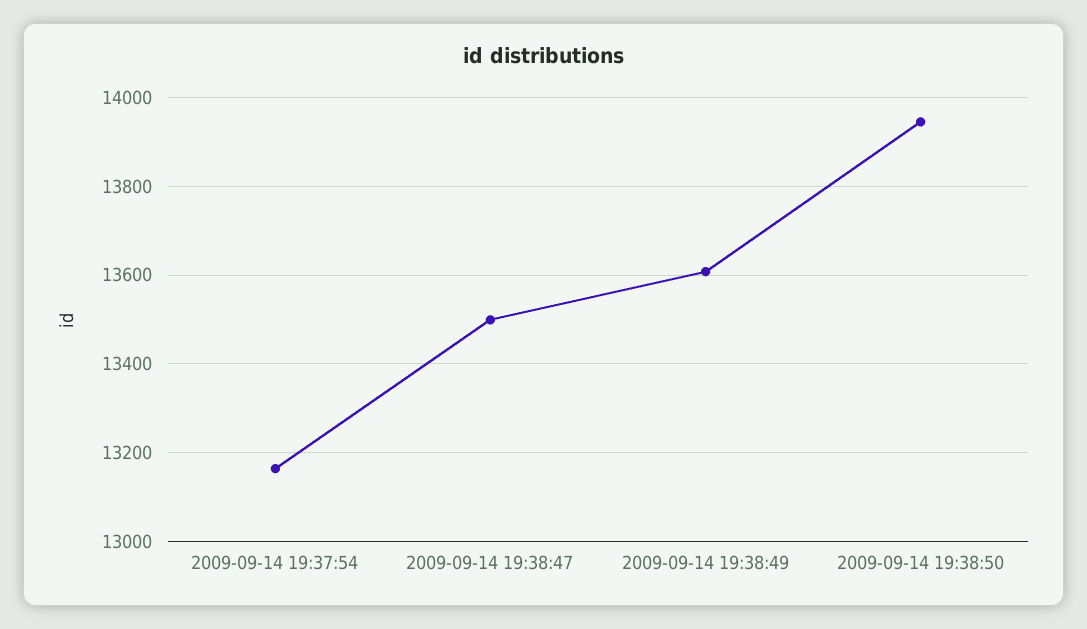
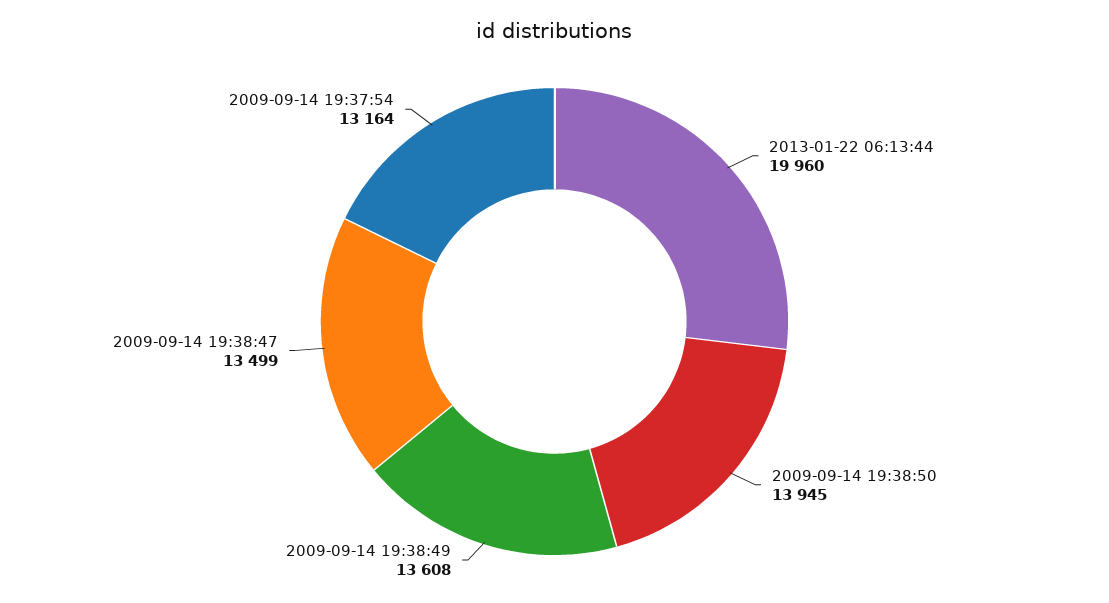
2013-01-22 06:13:44: none -> 19960

